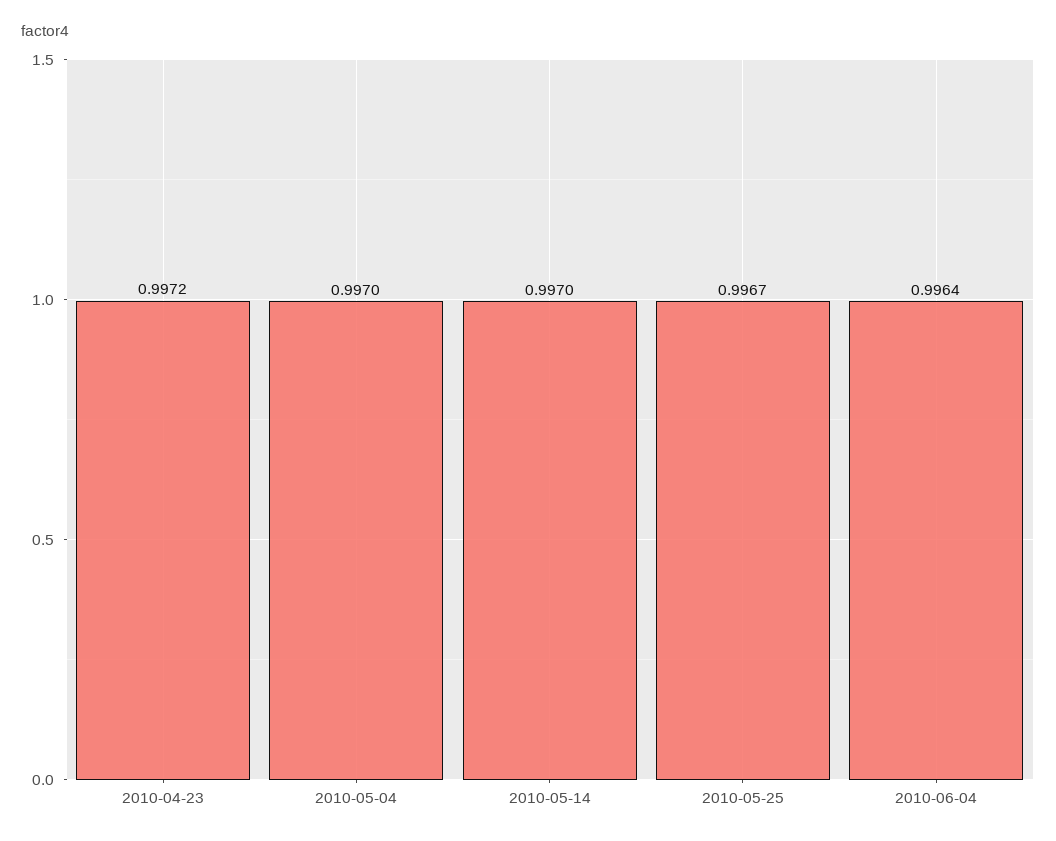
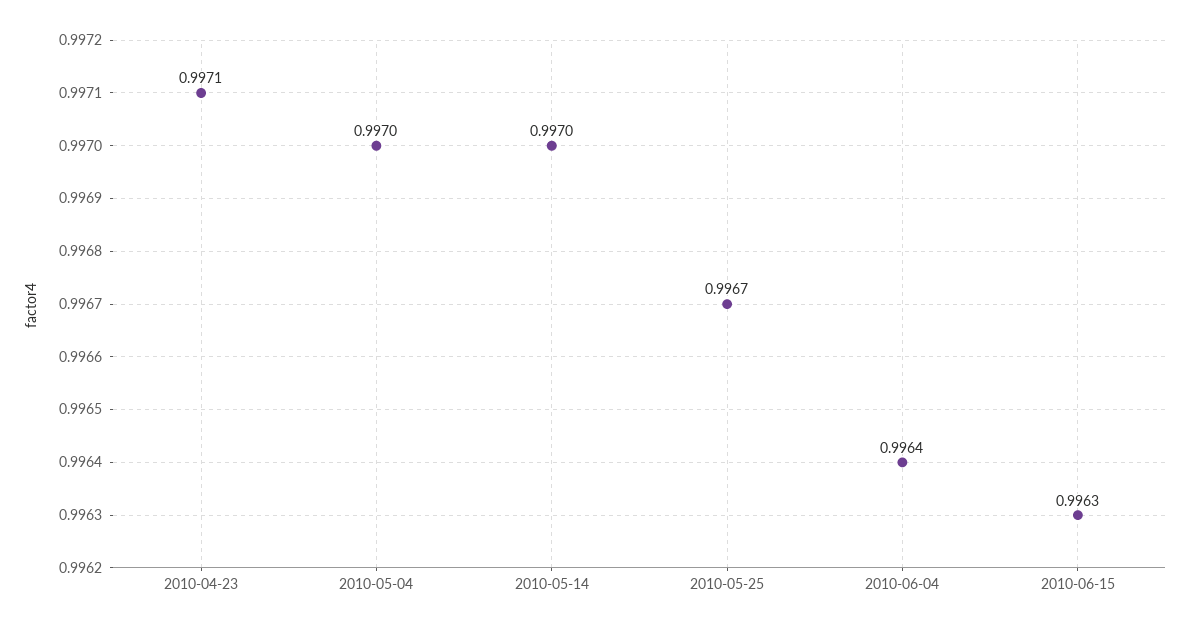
2010-04-23: 0.9972 -> 0.9971
2010-06-15: none -> 0.9963

